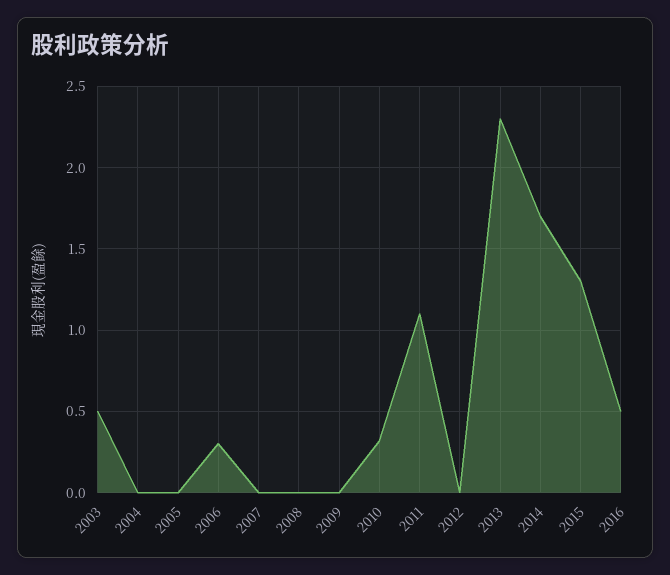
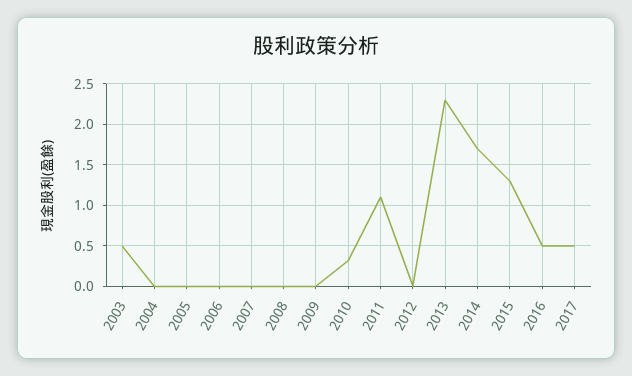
2006: 0.3 -> 0
2017: none -> 0.5

